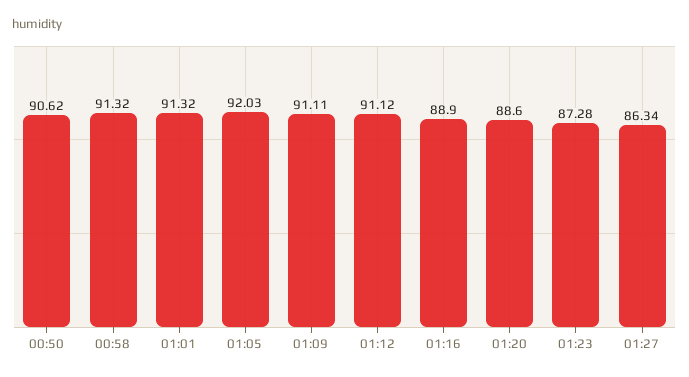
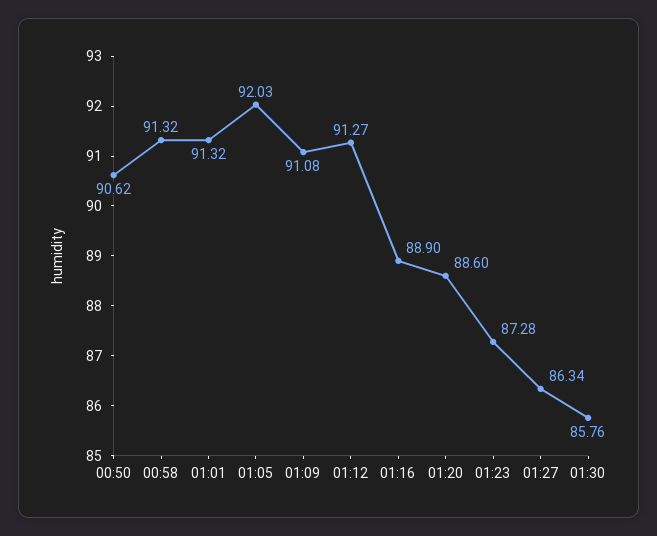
01:09: 91.11 -> 91.08
01:12: 91.12 -> 91.27
01:30: none -> 85.76

